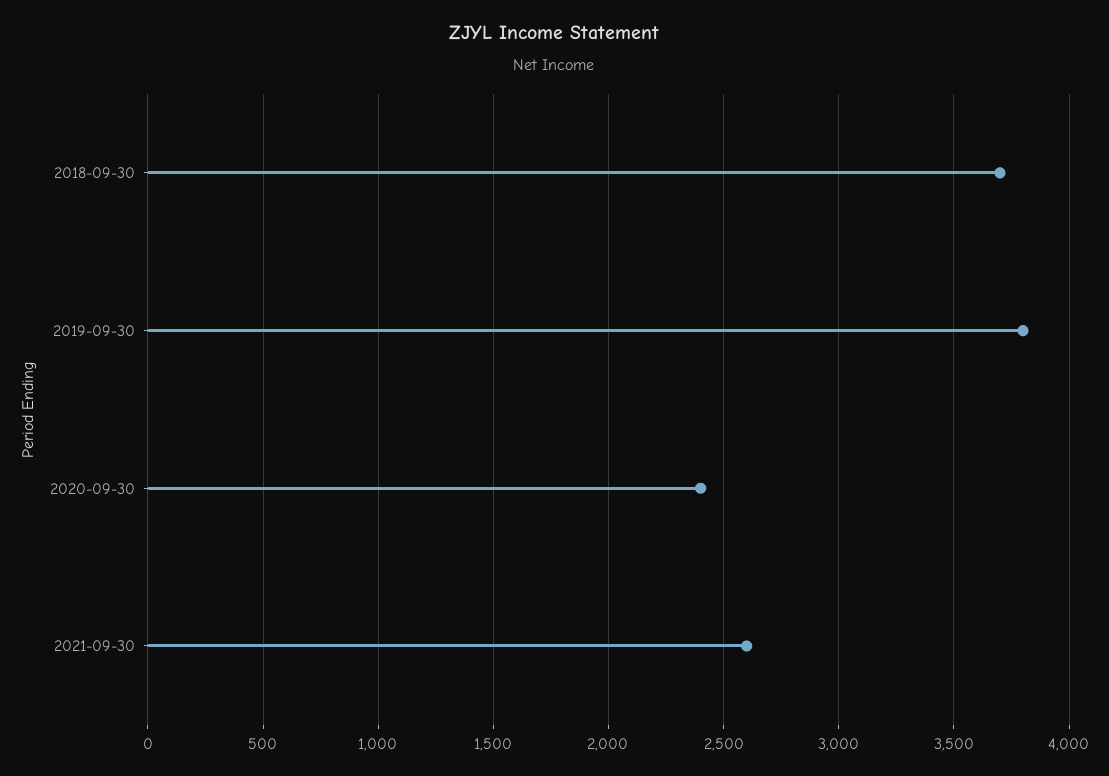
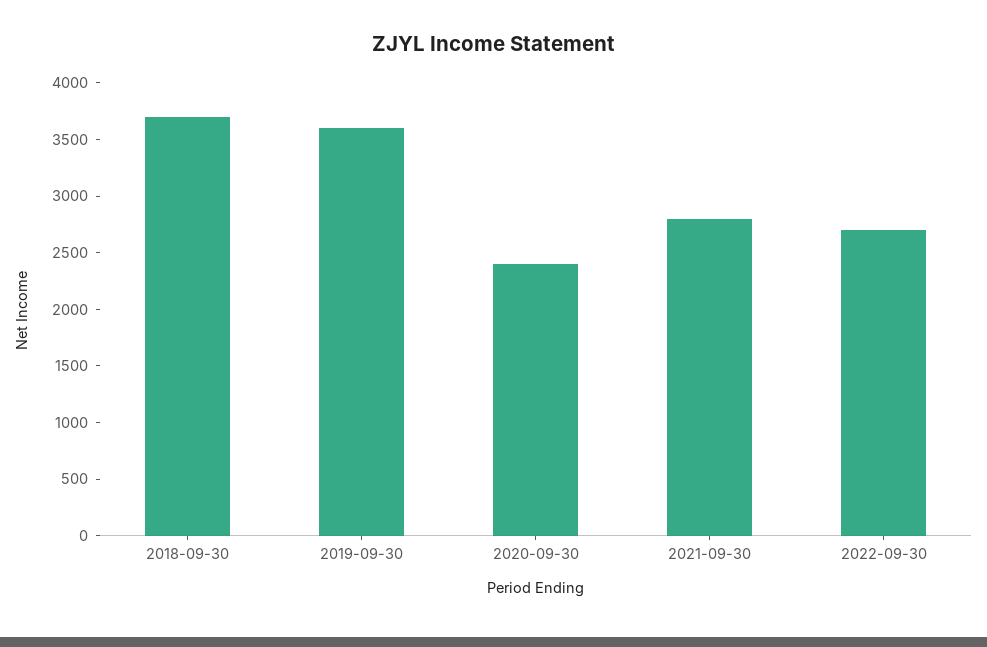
2019-09-30: 3800 -> 3600
2021-09-30: 2600 -> 2800
2022-09-30: none -> 2700

